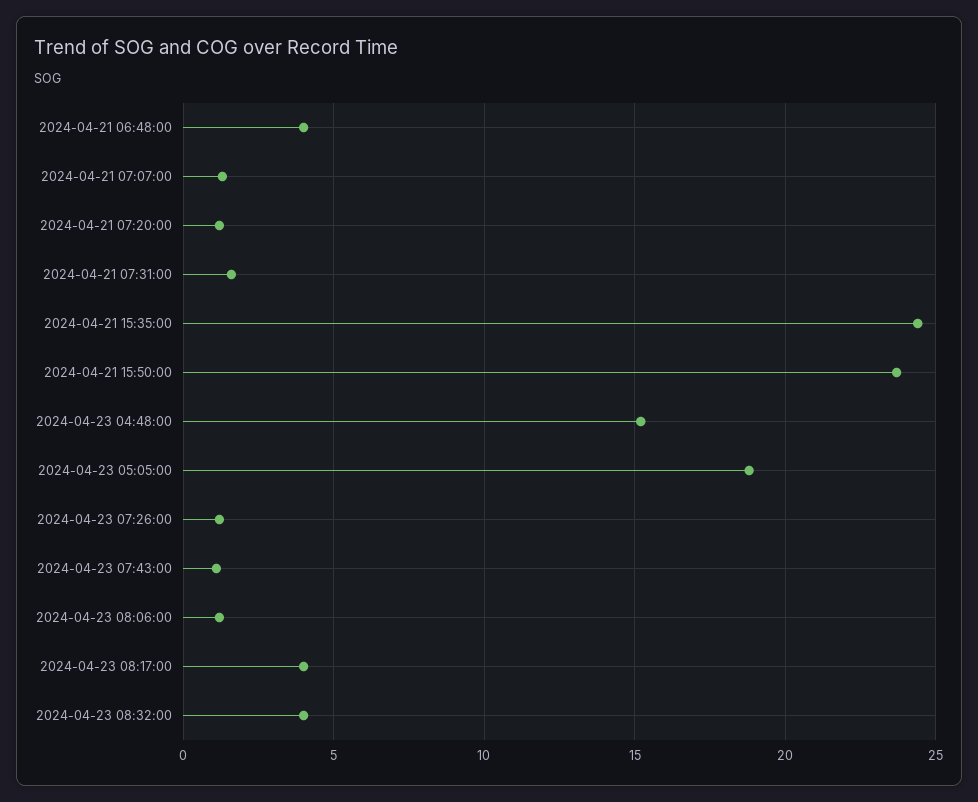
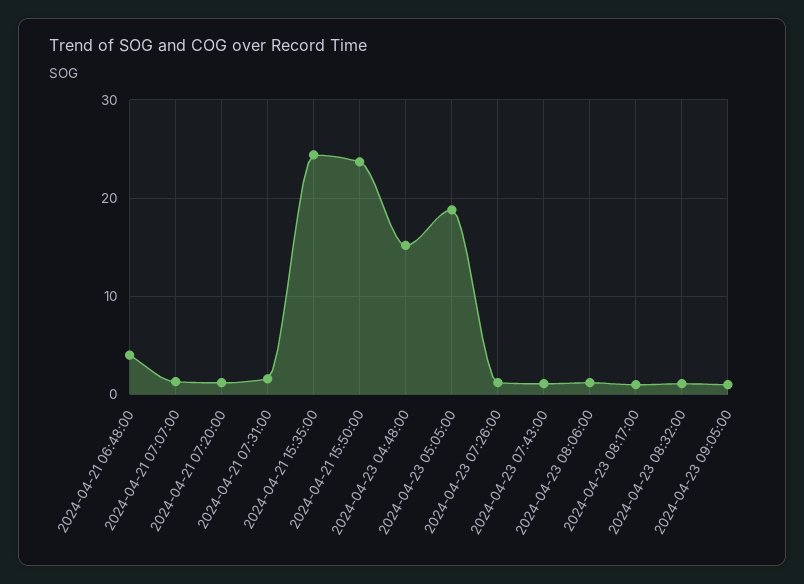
2024-04-23 08:17:00: 4 -> 1
2024-04-23 08:32:00: 4 -> 1
2024-04-23 09:05:00: none -> 1

